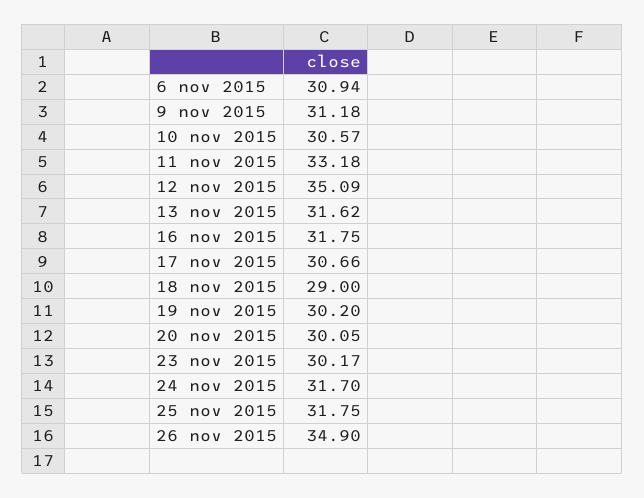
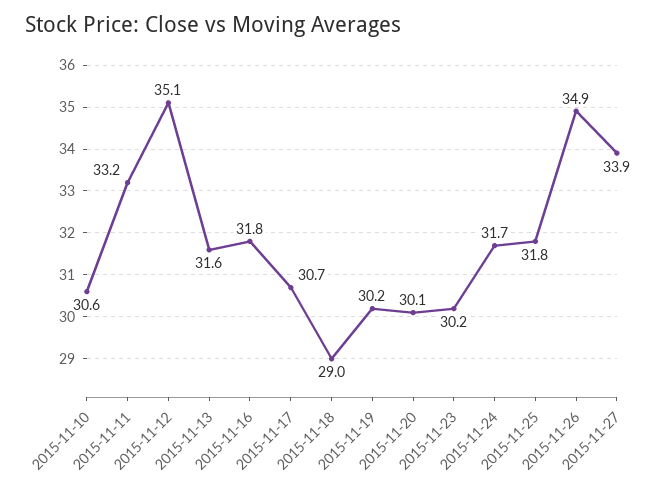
6 nov 2015: 30.94 -> none
9 nov 2015: 31.18 -> none
2015-11-27: none -> 33.9

